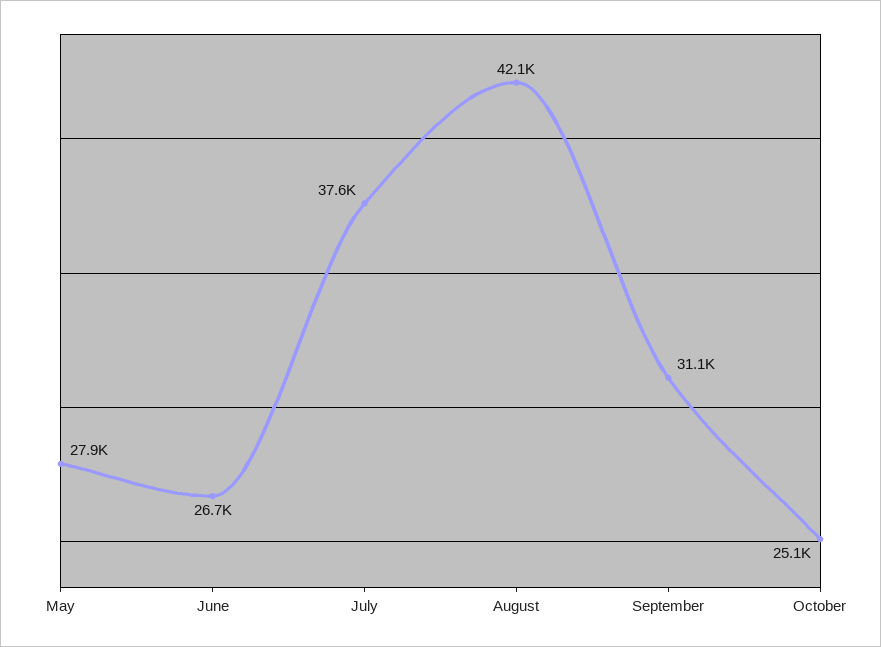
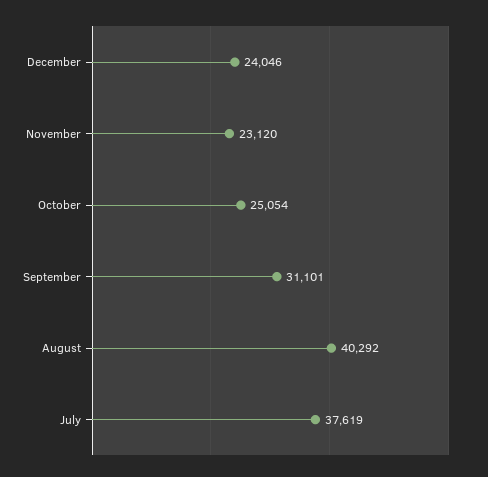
May: 27900 -> none
June: 26700 -> none
August: 42100 -> 40292
December: none -> 24046
November: none -> 23120

